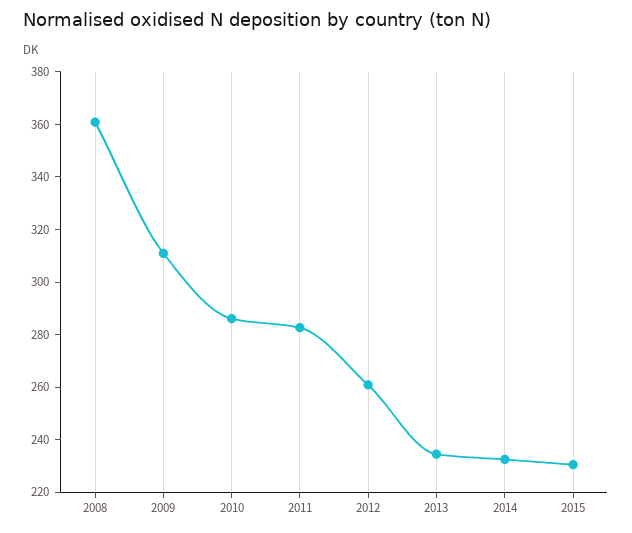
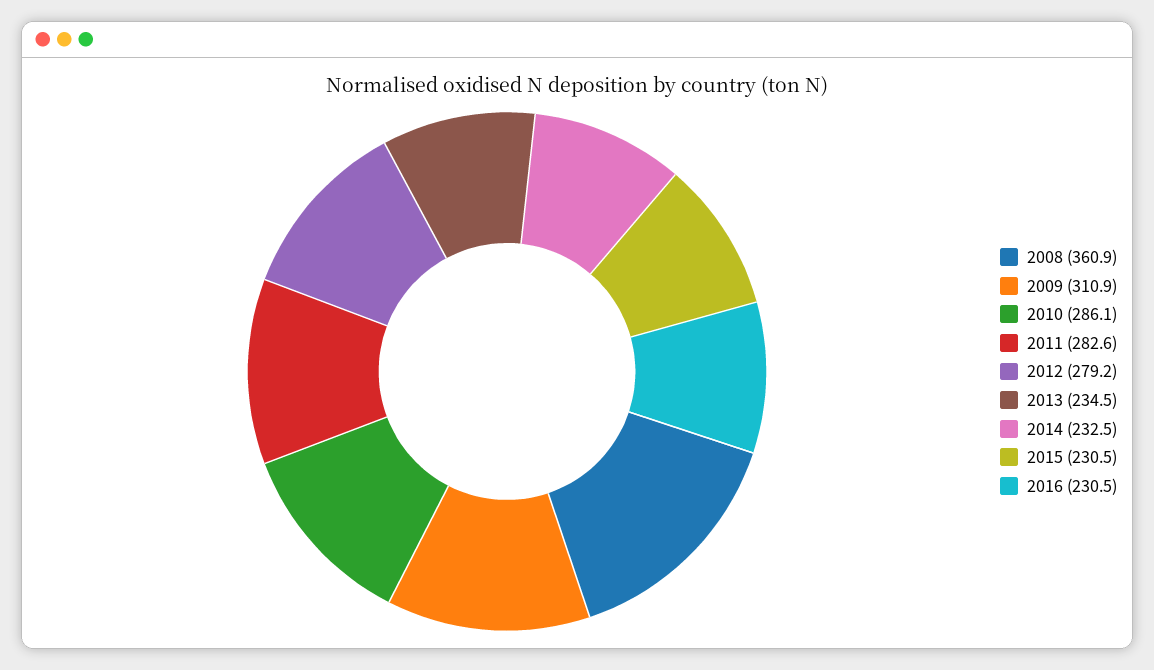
2012: 260 -> 279.2
2016: none -> 230.5

